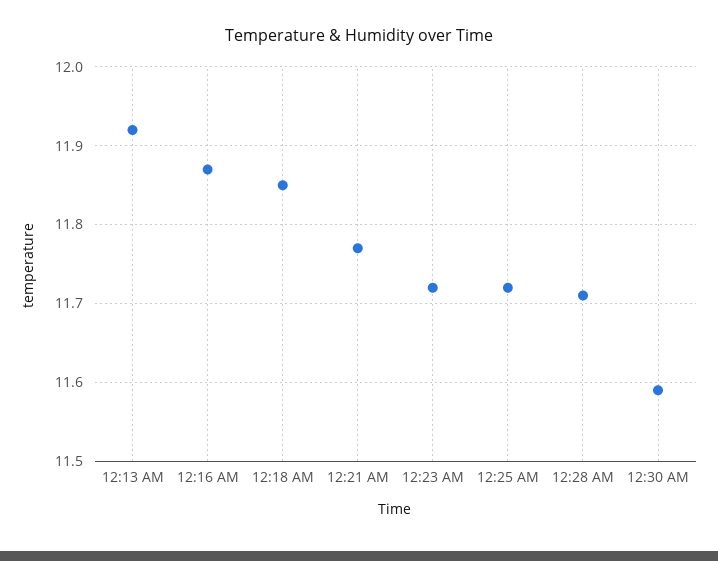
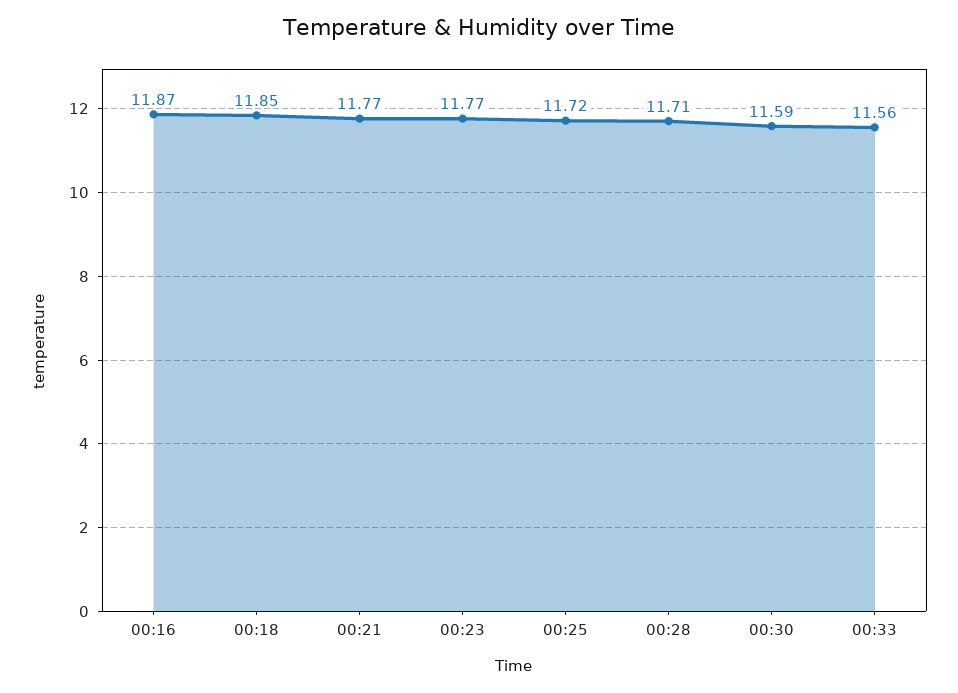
12:13 AM: 11.92 -> none
12:23 AM: 11.72 -> 11.77
00:33: none -> 11.56

